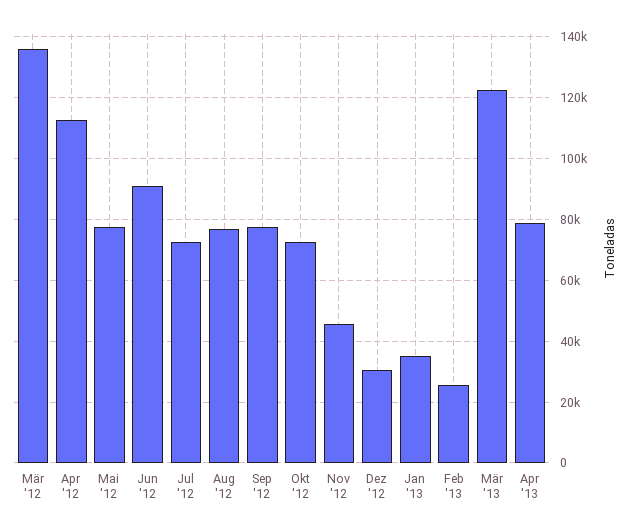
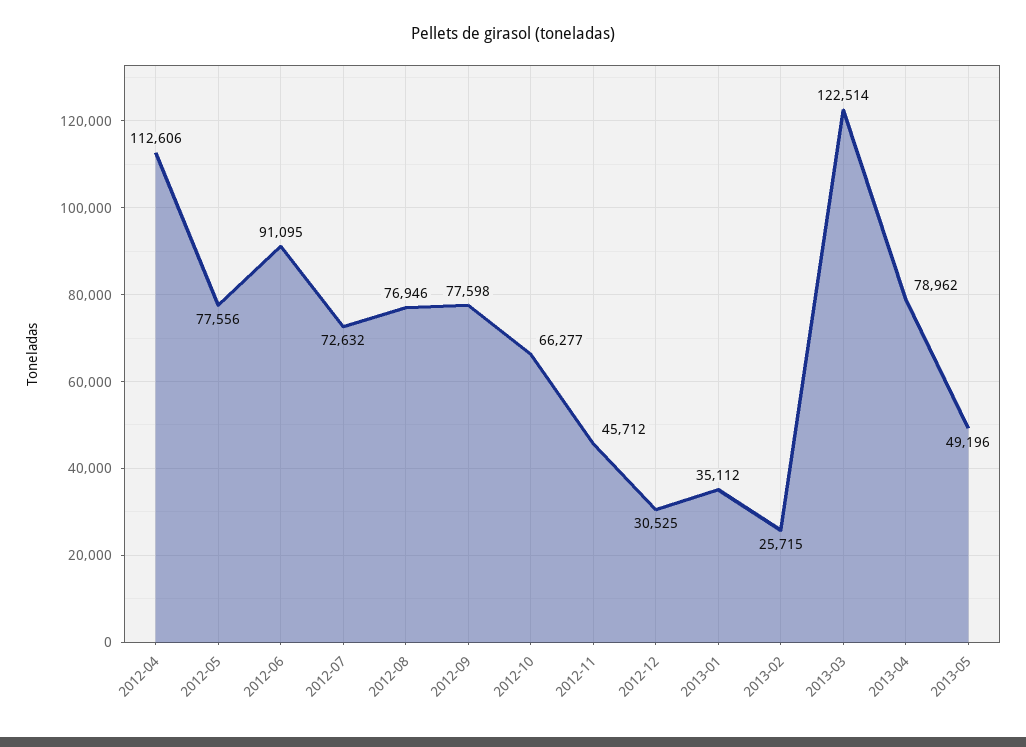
Mär '12: 136000 -> none
Okt '12: 72000 -> 66277
2013-05: none -> 49196

